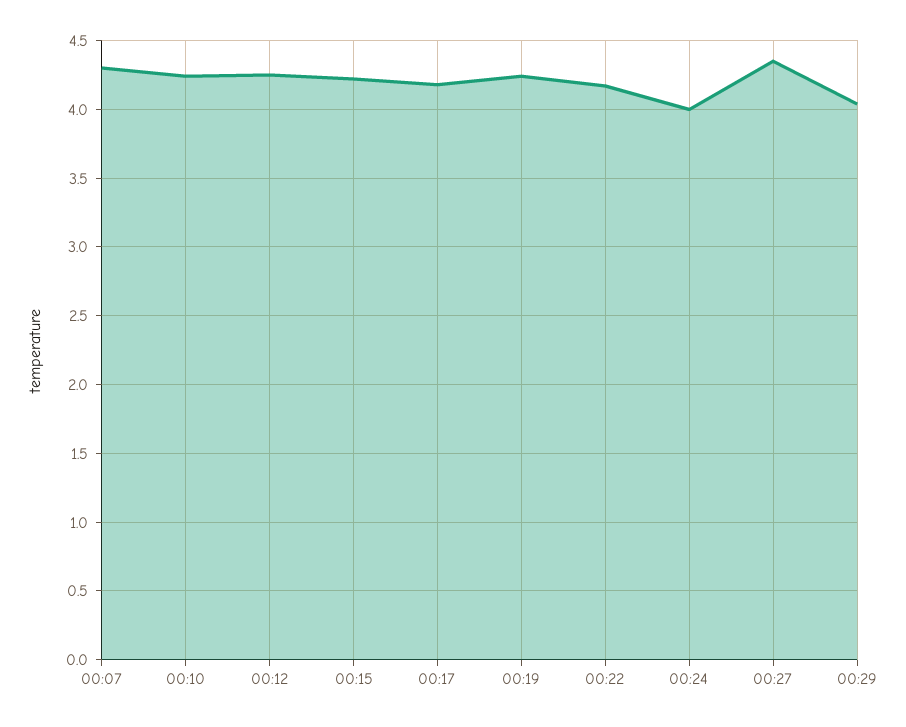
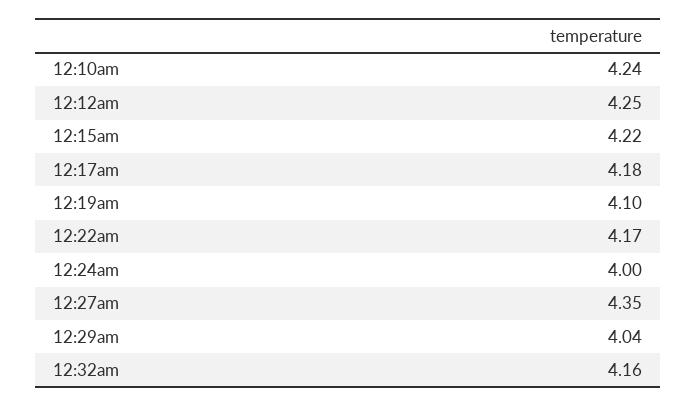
00:07: 4.3 -> none
00:19: 4.25 -> 4.1
12:32am: none -> 4.16

